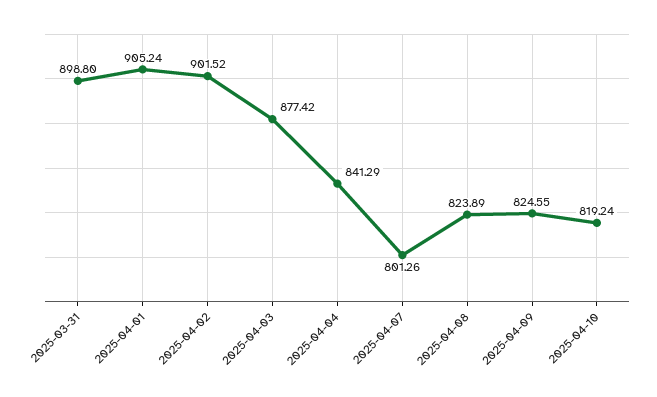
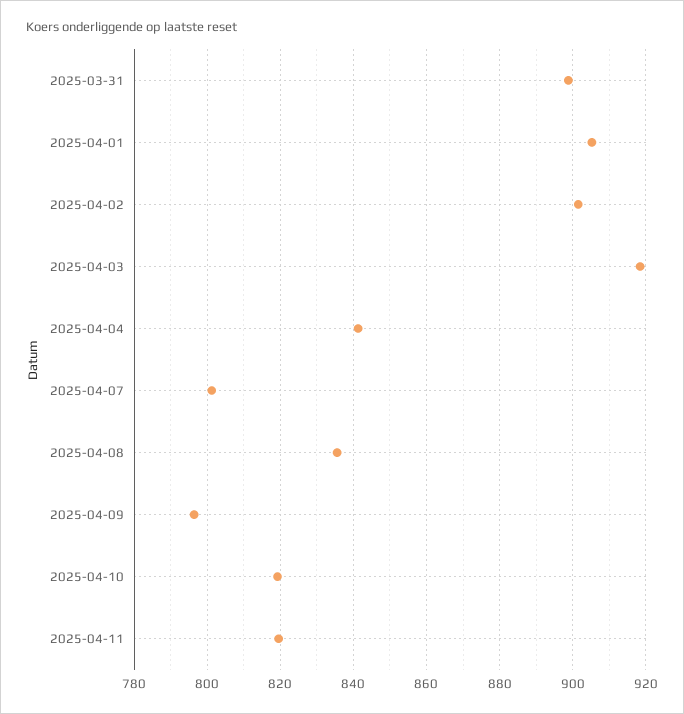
2025-04-03: 877.42 -> 918
2025-04-08: 823.89 -> 836
2025-04-09: 824.55 -> 796
2025-04-11: none -> 820

